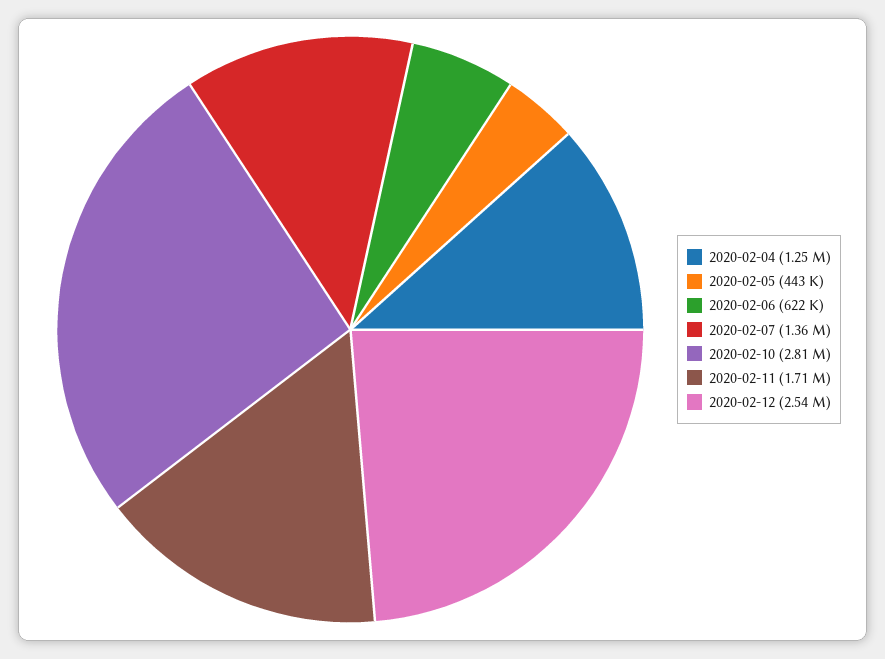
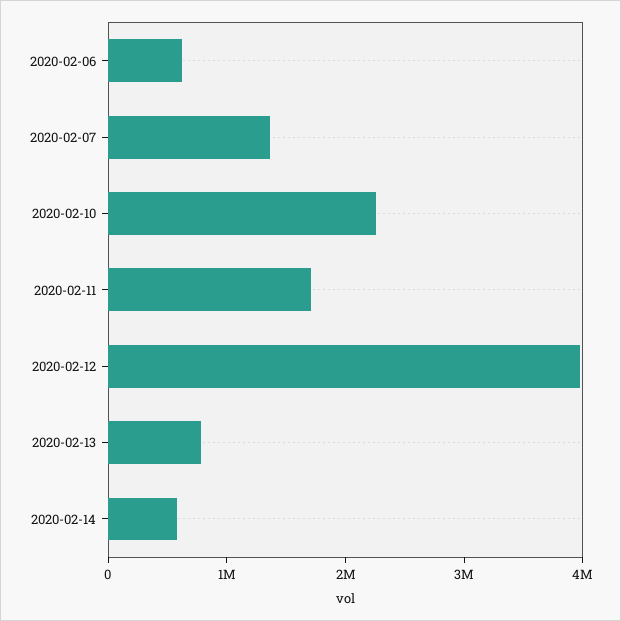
2020-02-04: 1250000 -> none
2020-02-05: 443000 -> none
2020-02-10: 2810000 -> 2200000
2020-02-12: 2540000 -> 4000000
2020-02-13: none -> 800000
2020-02-14: none -> 600000

